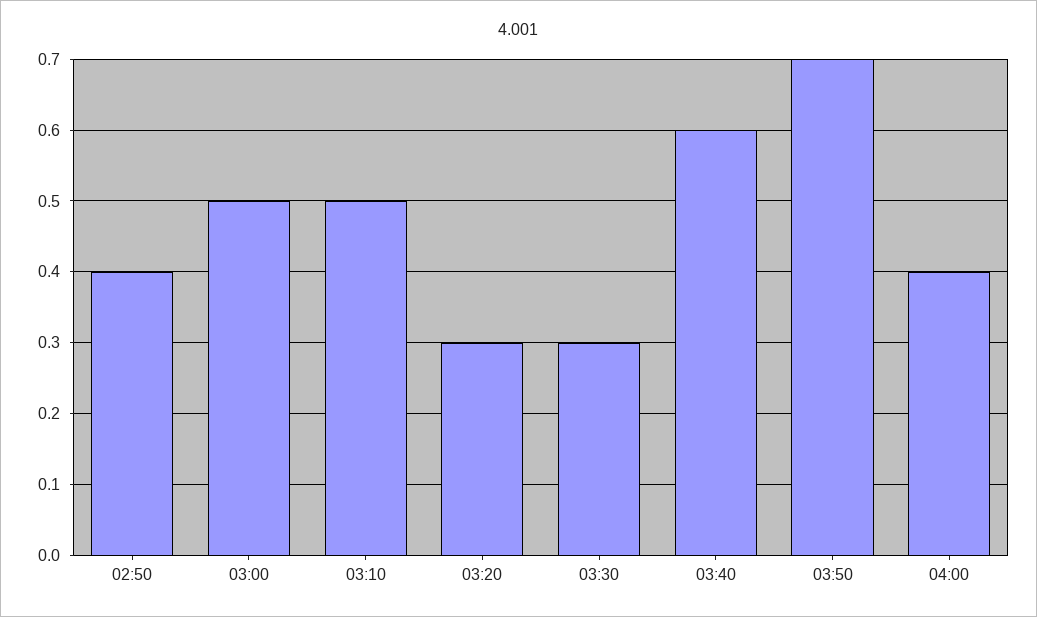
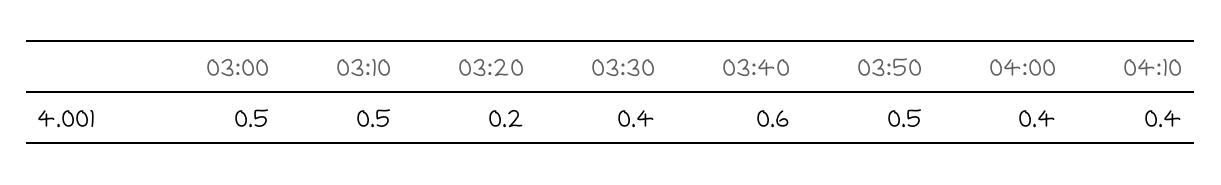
02:50: 0.4 -> none
03:20: 0.3 -> 0.2
03:30: 0.3 -> 0.4
03:50: 0.7 -> 0.5
04:10: none -> 0.4

